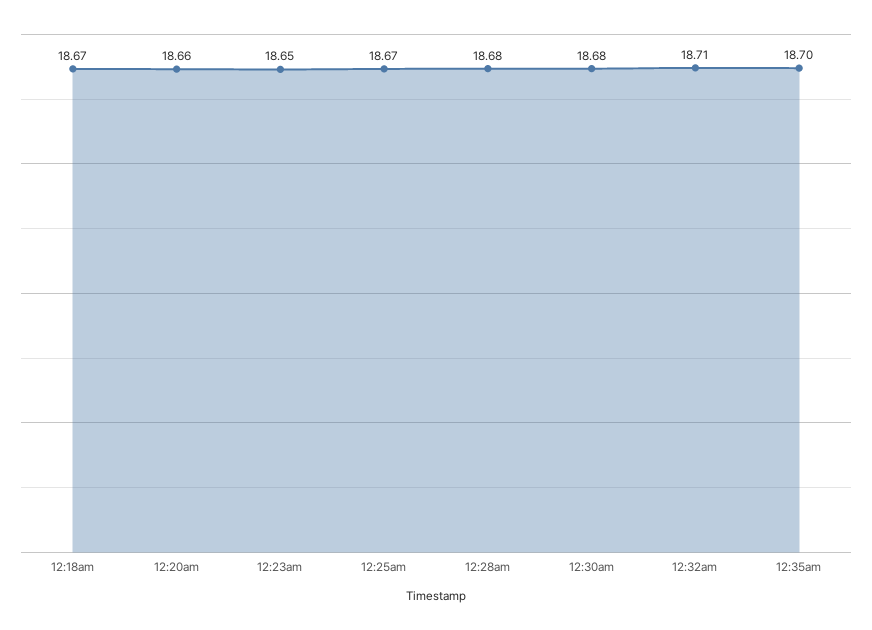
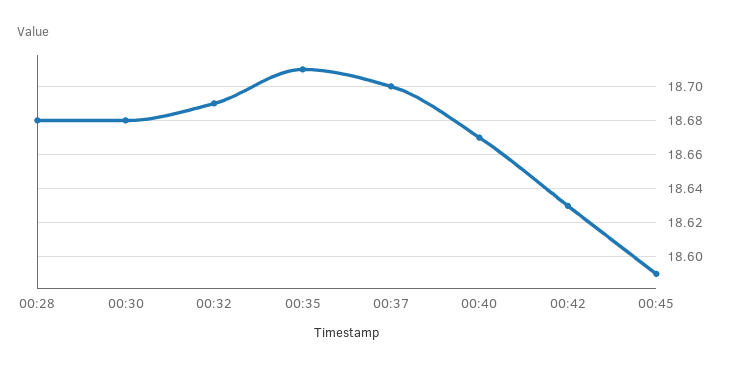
12:18am: 18.67 -> none
12:20am: 18.66 -> none
12:23am: 18.65 -> none
12:25am: 18.67 -> none
12:32am: 18.71 -> 18.69
12:35am: 18.7 -> 18.71
00:37: none -> 18.7
00:40: none -> 18.67
00:42: none -> 18.63
00:45: none -> 18.59

